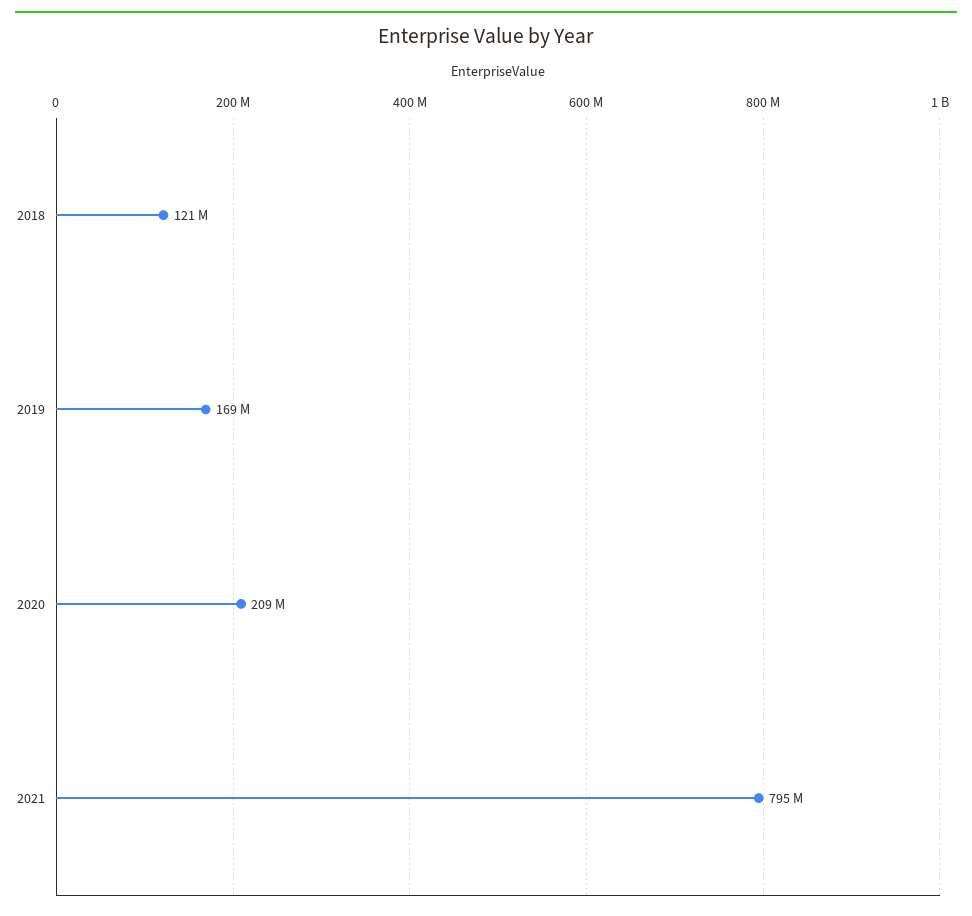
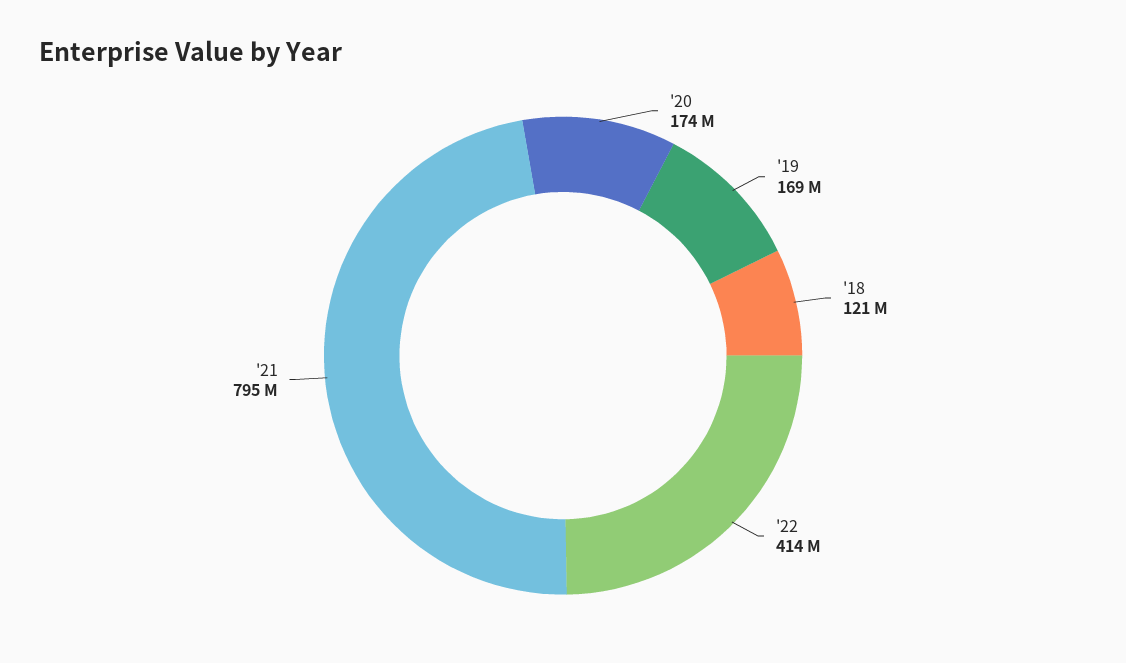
2020: 209000000 -> 174000000
'22: none -> 414000000

